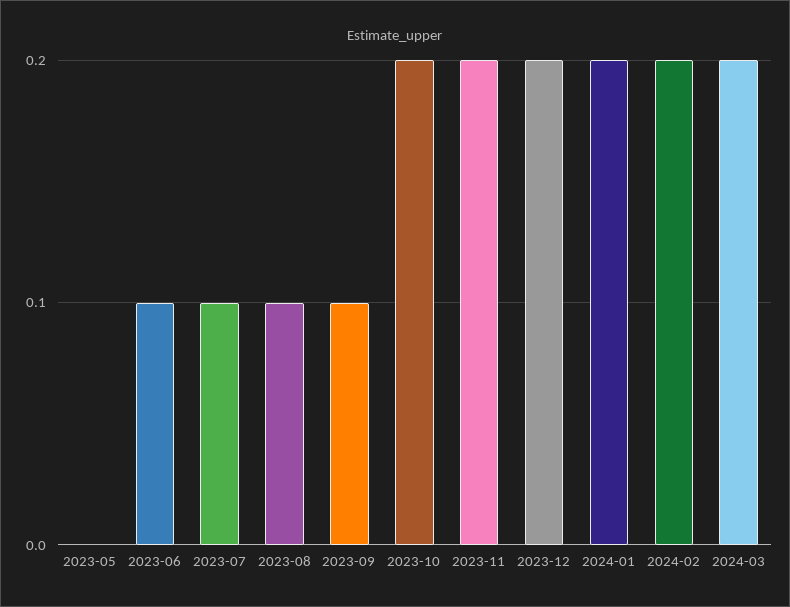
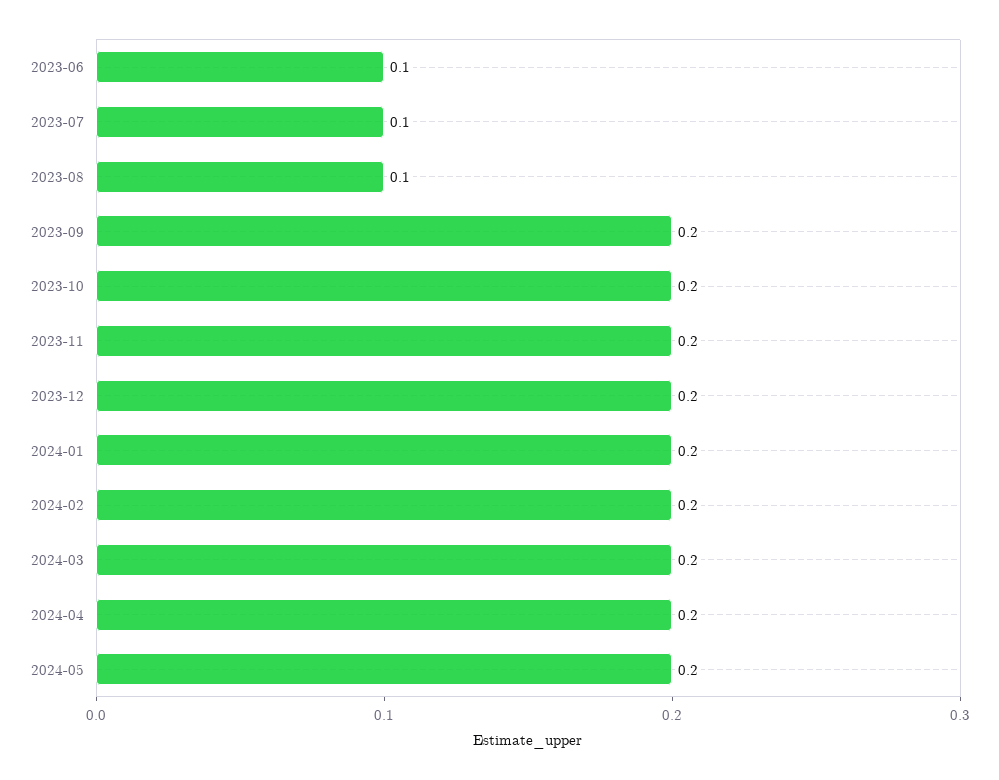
2023-05: 0 -> none
2023-09: 0.1 -> 0.2
2024-04: none -> 0.2
2024-05: none -> 0.2

